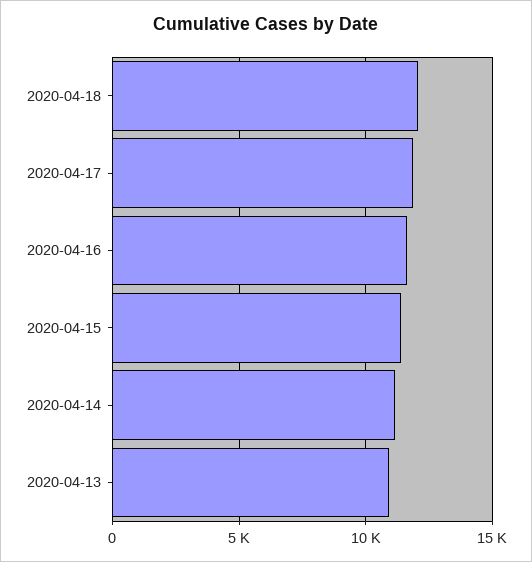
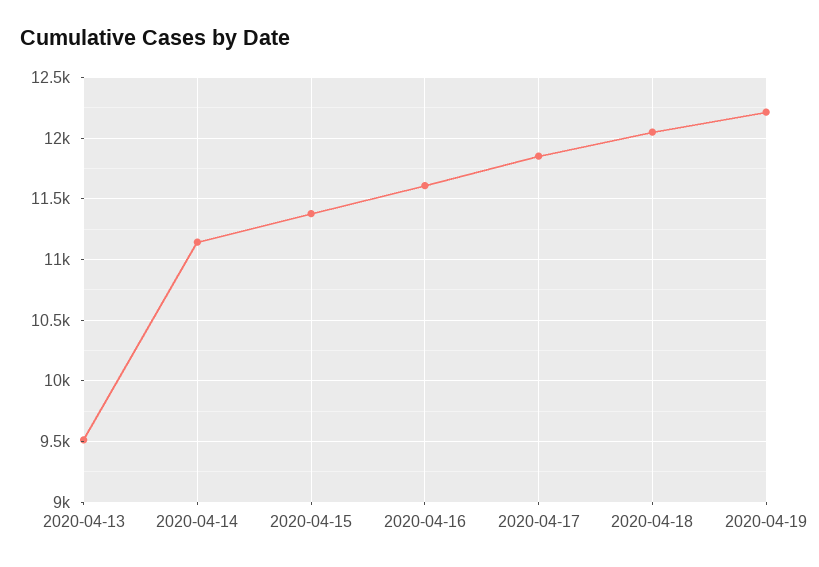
2020-04-13: 11000 -> 9500
2020-04-19: none -> 12200

